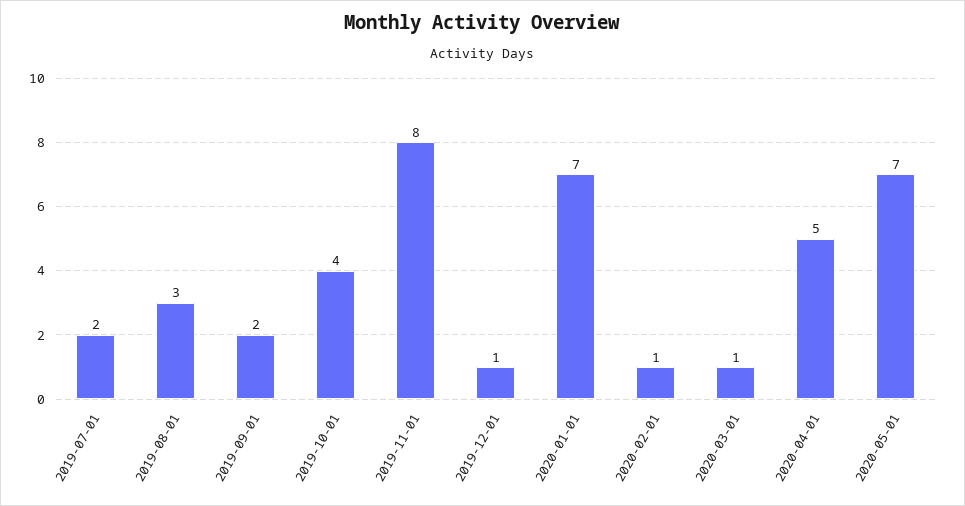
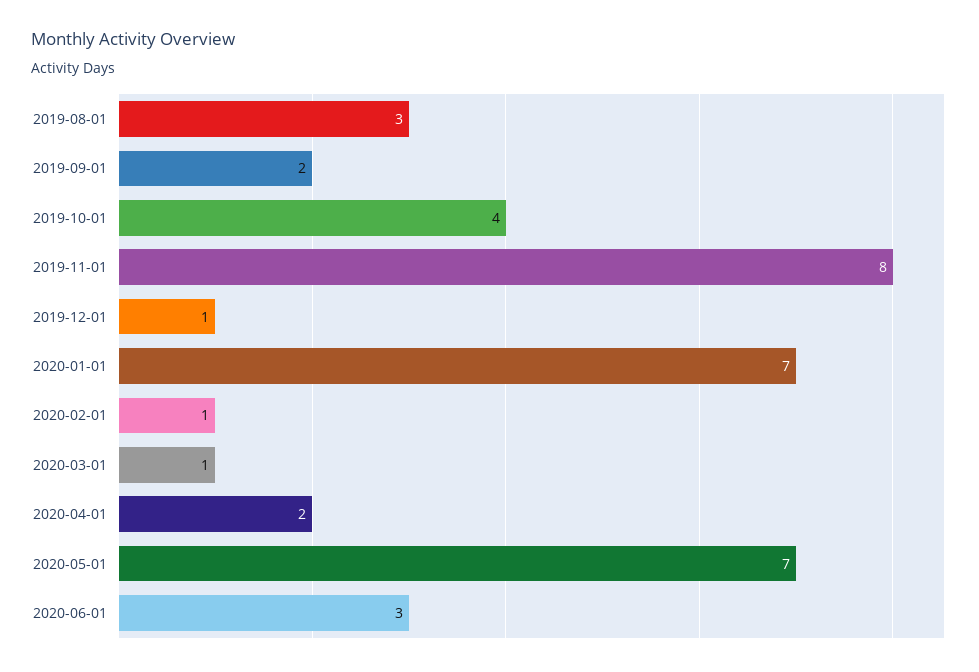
2019-07-01: 2 -> none
2020-04-01: 5 -> 2
2020-06-01: none -> 3

